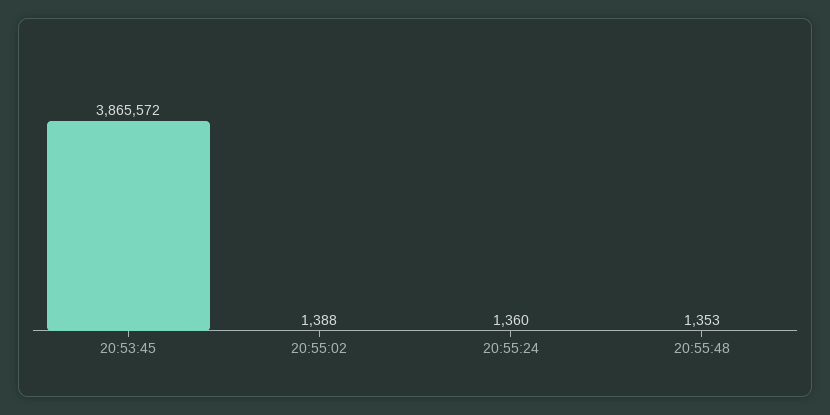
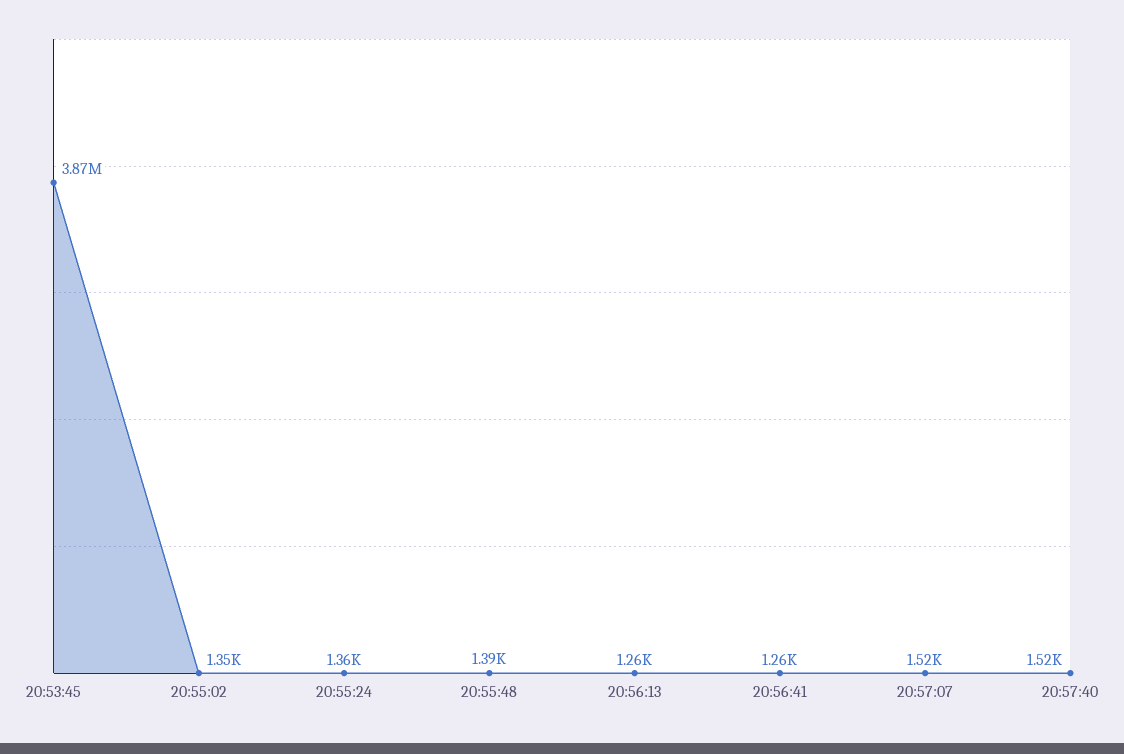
20:55:02: 1388 -> 1350
20:55:48: 1353 -> 1390
20:56:13: none -> 1260
20:56:41: none -> 1260
20:57:07: none -> 1520
20:57:40: none -> 1520

